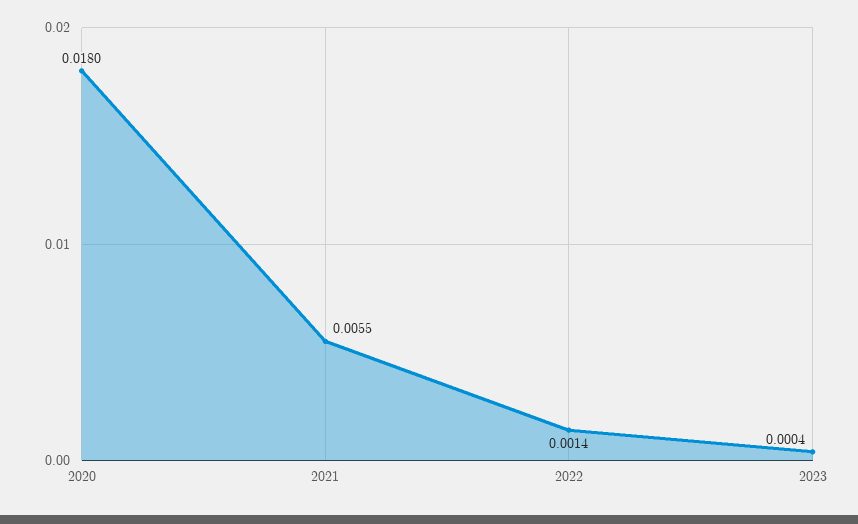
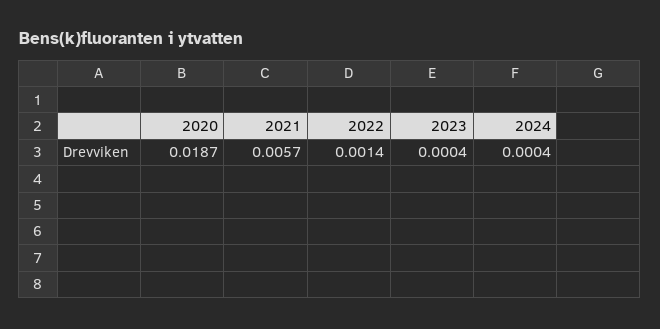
2020: 0.018 -> 0.0187
2021: 0.0055 -> 0.0057
2024: none -> 0.0004

